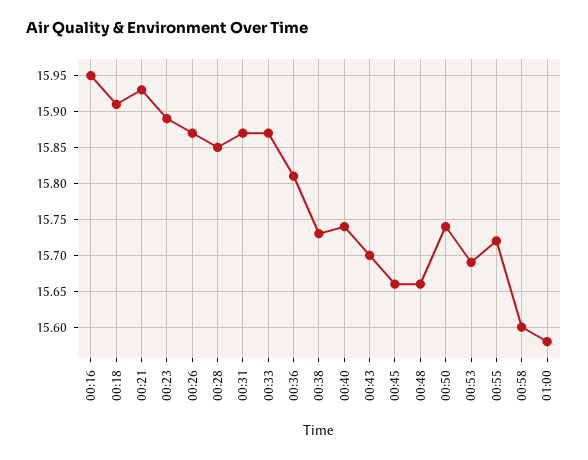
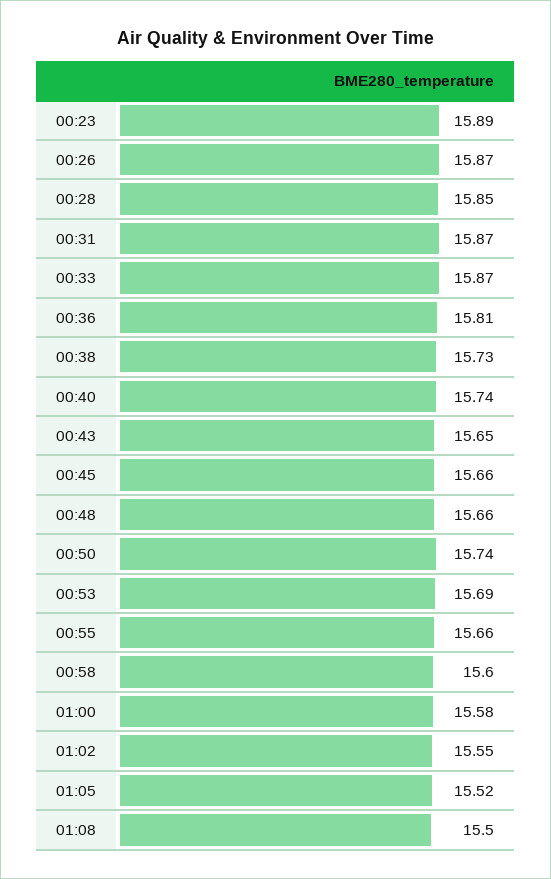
00:16: 15.95 -> none
00:18: 15.91 -> none
00:21: 15.93 -> none
00:43: 15.7 -> 15.65
00:55: 15.72 -> 15.66
01:02: none -> 15.55
01:05: none -> 15.52
01:08: none -> 15.5

